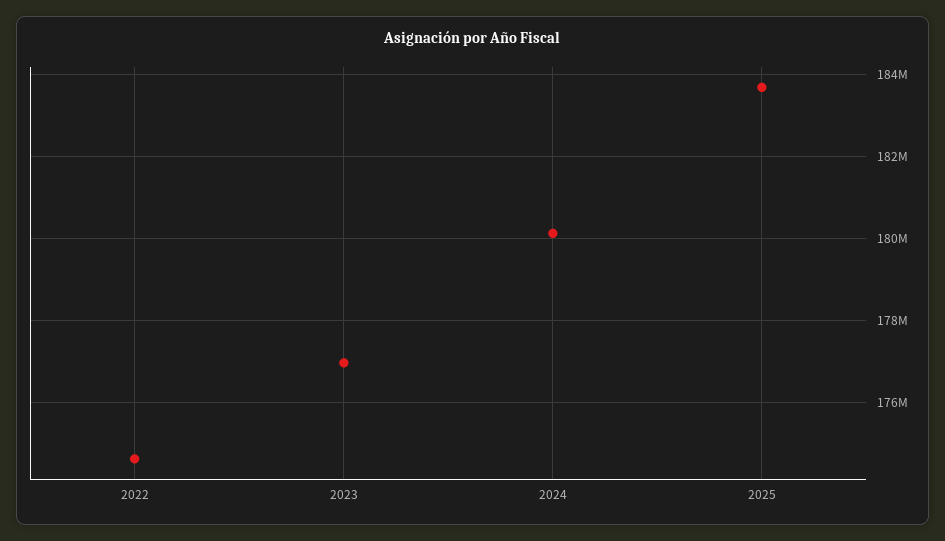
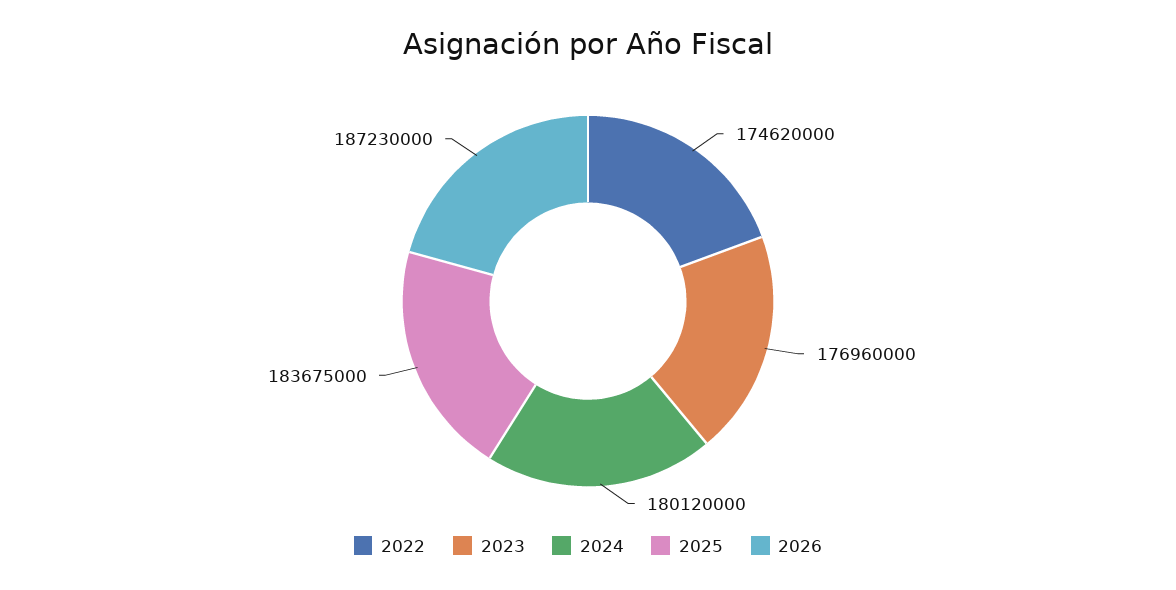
2026: none -> 187230000

